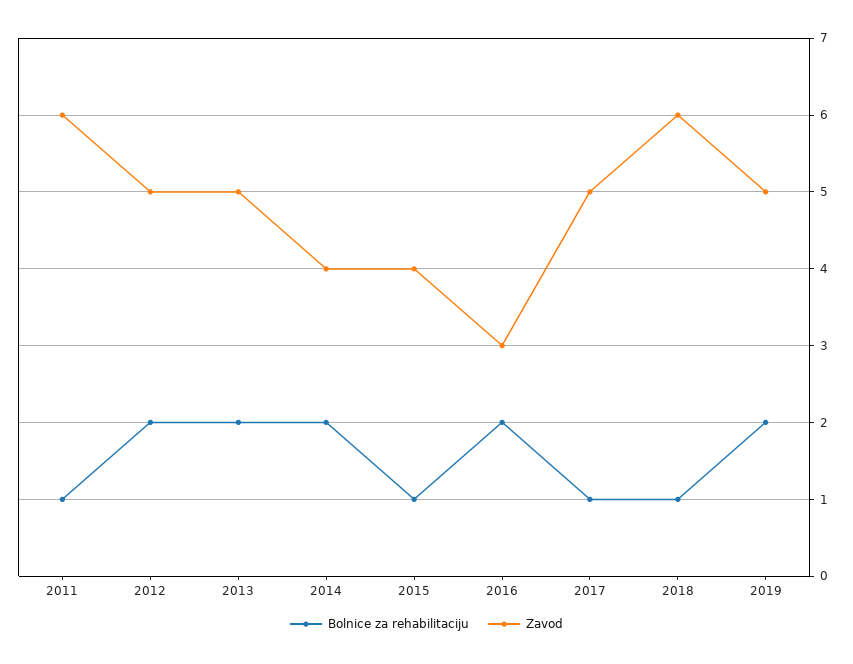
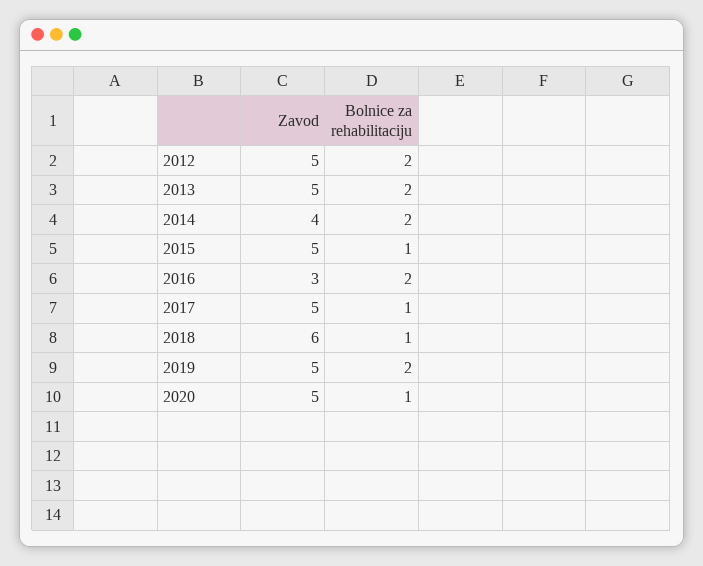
Bolnice za rehabilitaciju, 2011: 1 -> none
Zavod, 2011: 6 -> none
Zavod, 2015: 4 -> 5
Zavod, 2020: none -> 5
Bolnice za rehabilitaciju, 2020: none -> 1

